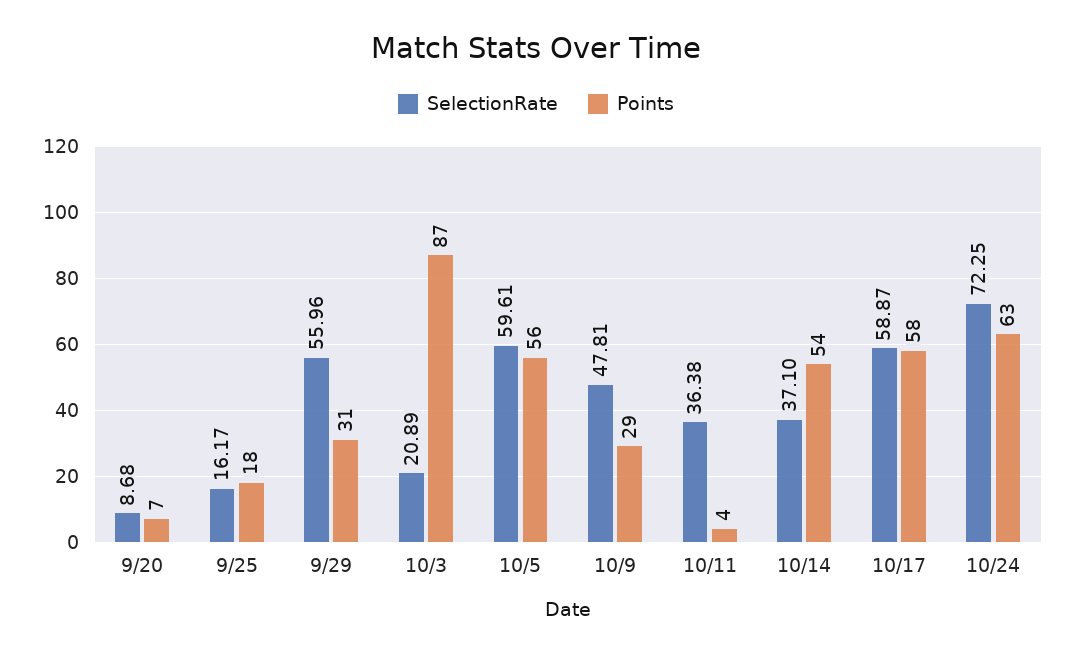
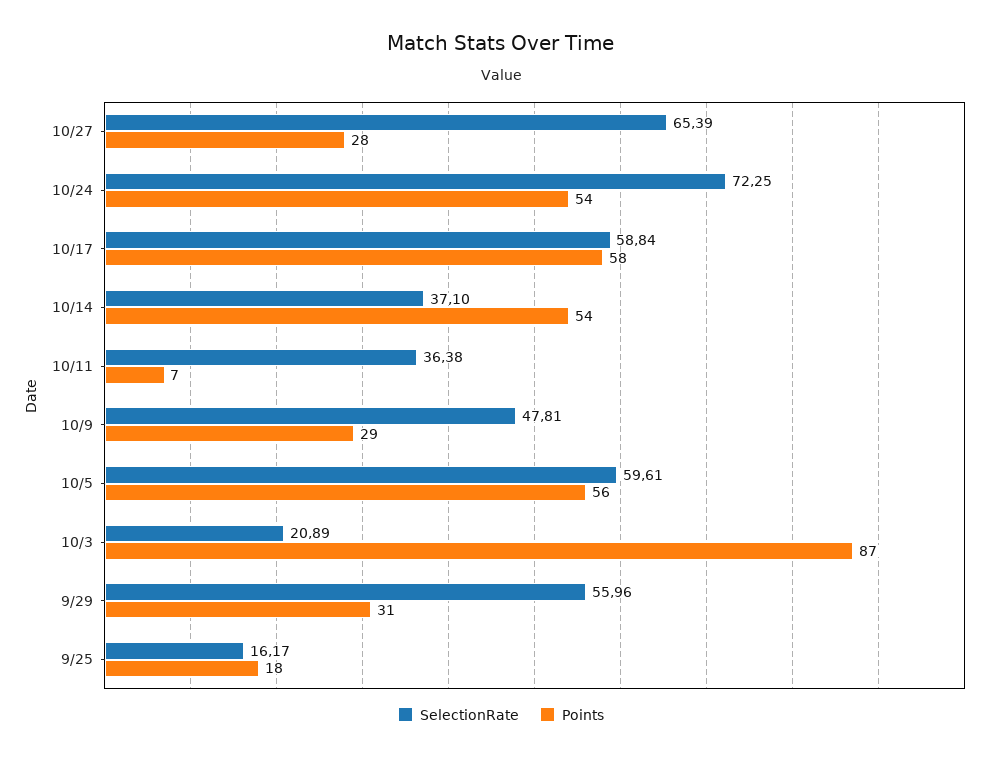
SelectionRate, 9/20: 8.68 -> none
Points, 9/20: 7 -> none
Points, 10/11: 4 -> 7
SelectionRate, 10/17: 58.87 -> 58.84
Points, 10/24: 63 -> 54
SelectionRate, 10/27: none -> 65.39
Points, 10/27: none -> 28

